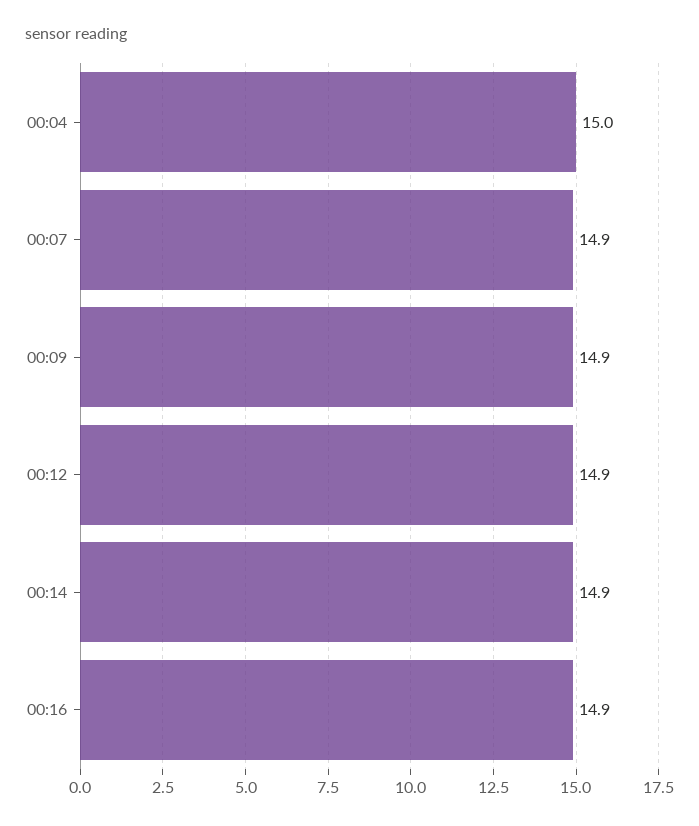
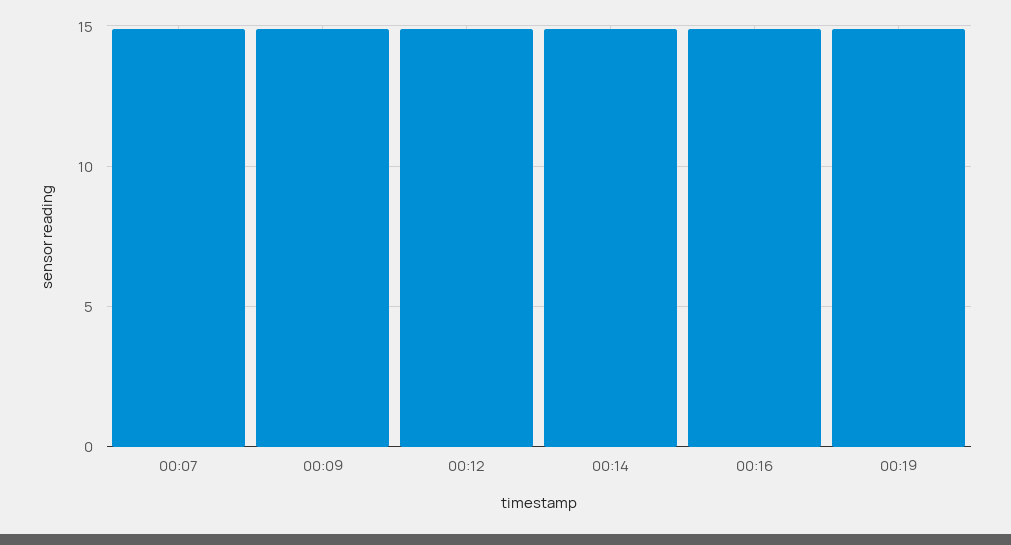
00:04: 15 -> none
00:19: none -> 15

